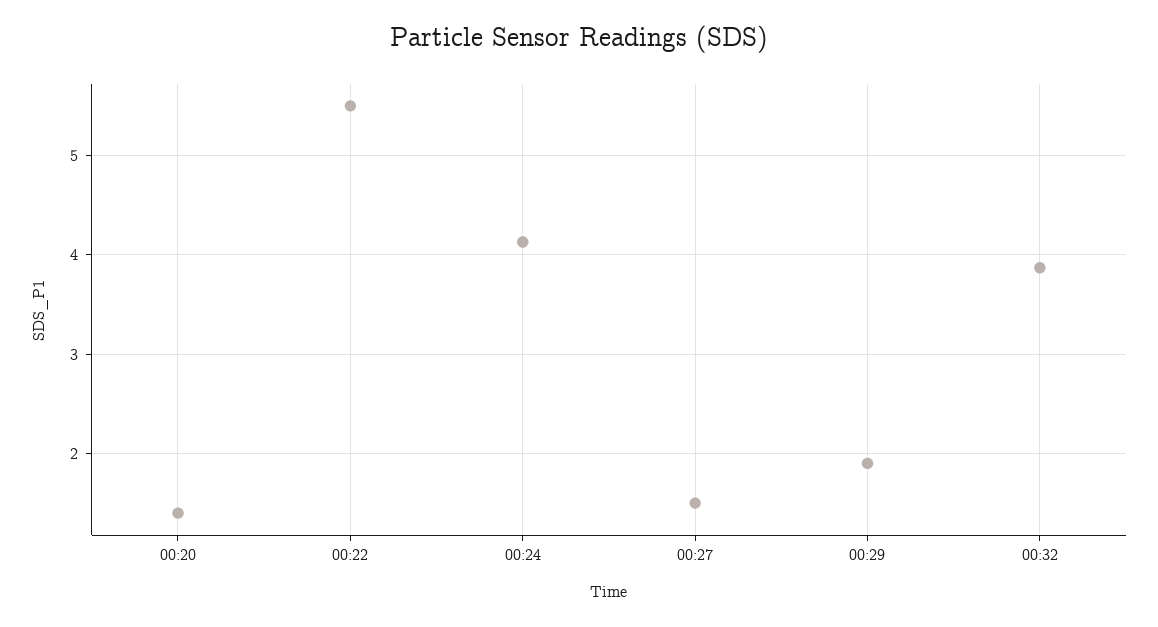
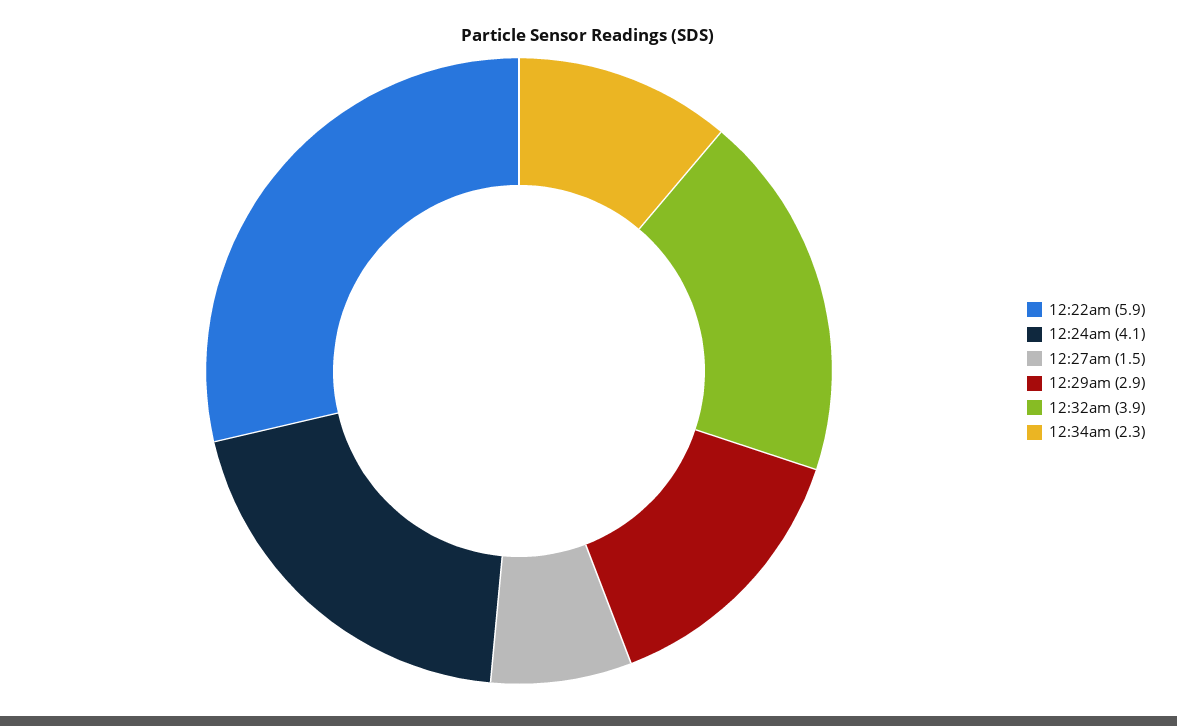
00:20: 1.4 -> none
00:22: 5.5 -> 5.9
00:29: 1.9 -> 2.9
12:34am: none -> 2.3

